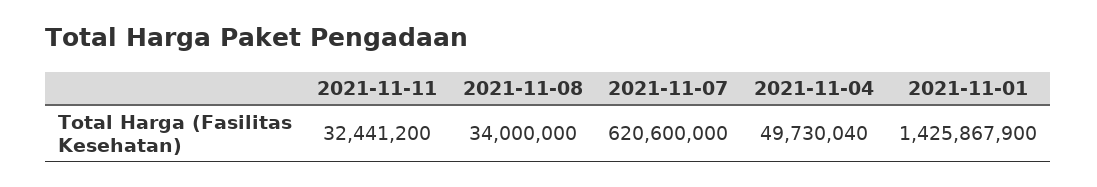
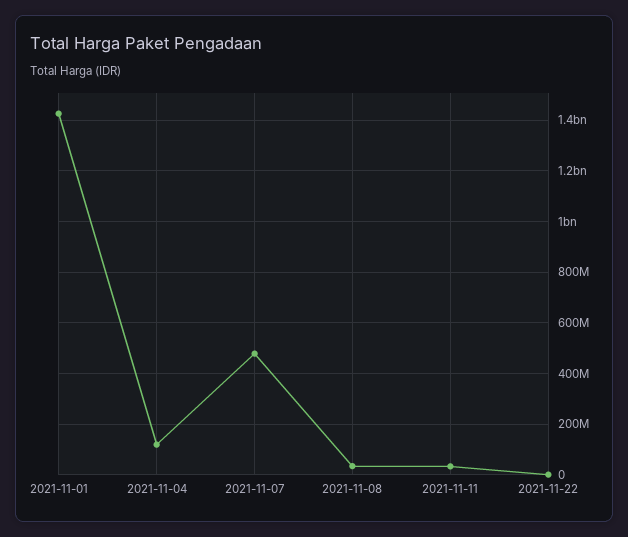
2021-11-07: 620600000 -> 475000000
2021-11-04: 49730040 -> 125000000
2021-11-22: none -> 0

